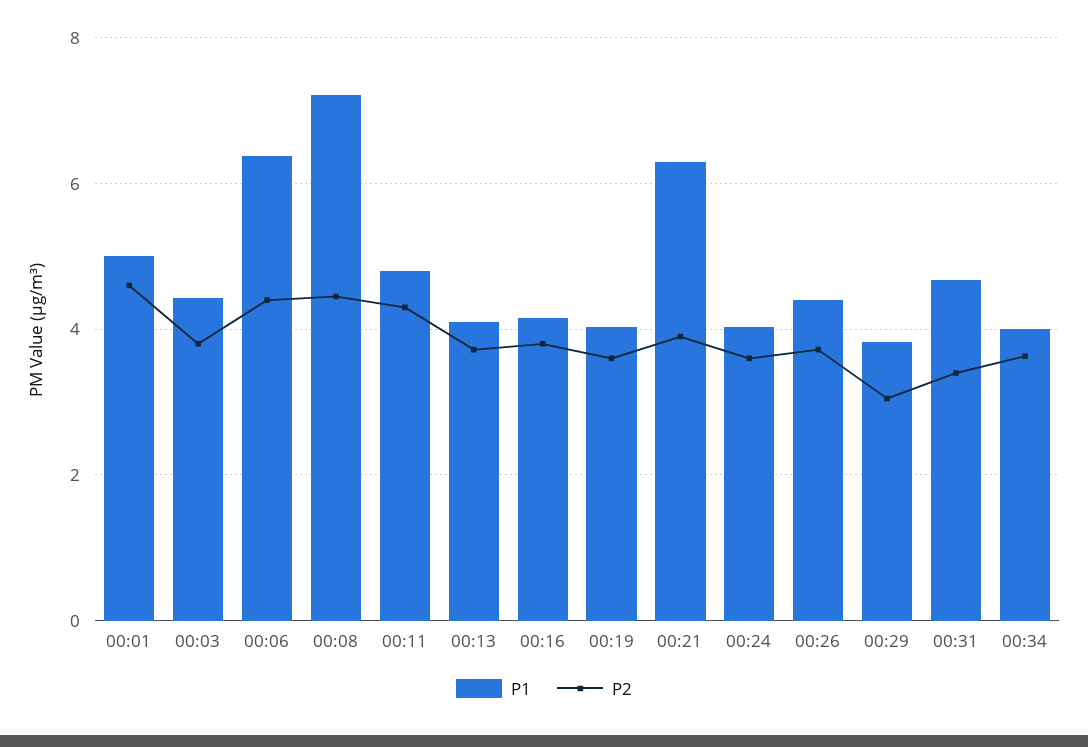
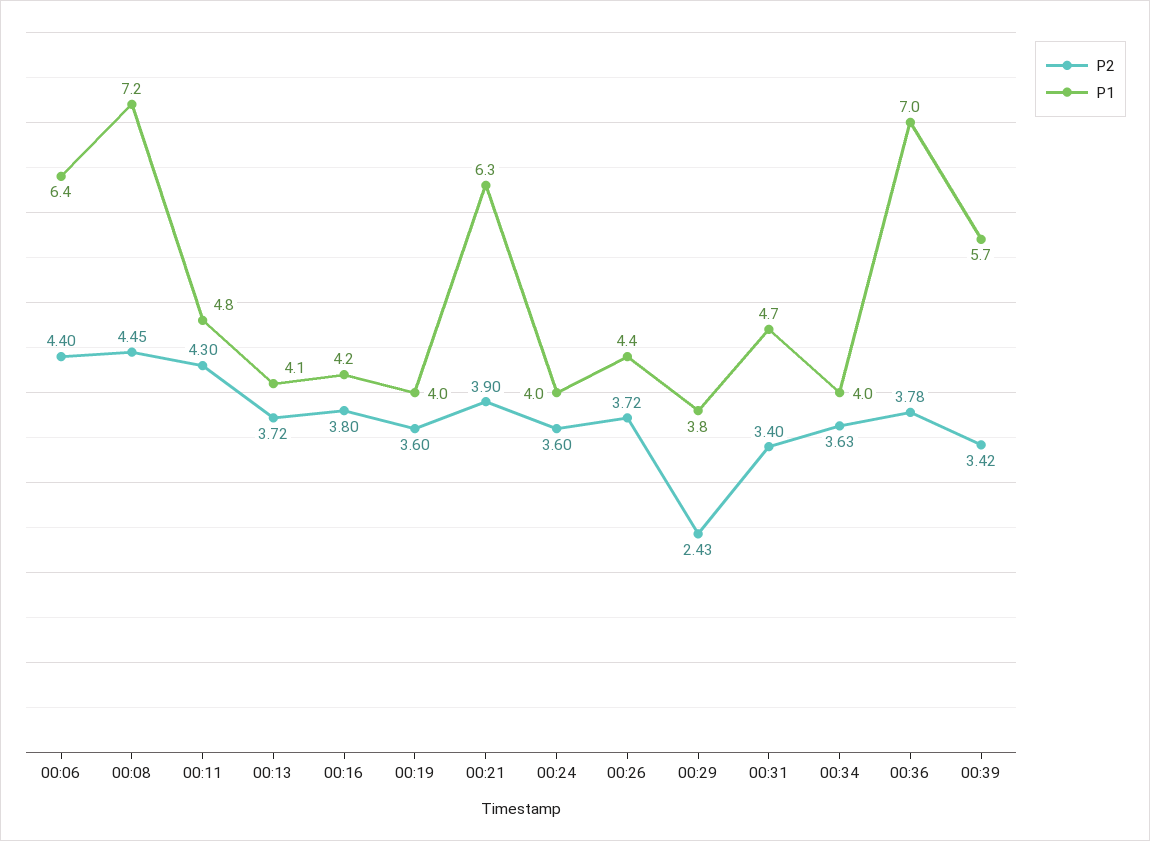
P1, 00:01: 5 -> none
P2, 00:01: 4.6 -> none
P1, 00:03: 4.4 -> none
P2, 00:03: 3.8 -> none
P2, 00:29: 3 -> 2.43
P2, 00:36: none -> 3.78
P1, 00:36: none -> 7
P2, 00:39: none -> 3.42
P1, 00:39: none -> 5.7

